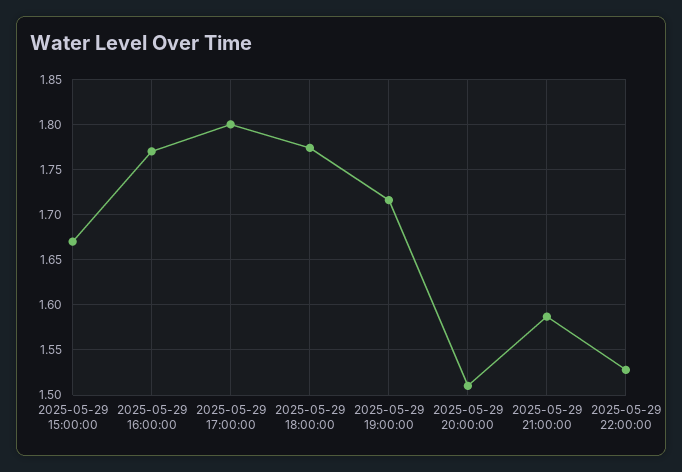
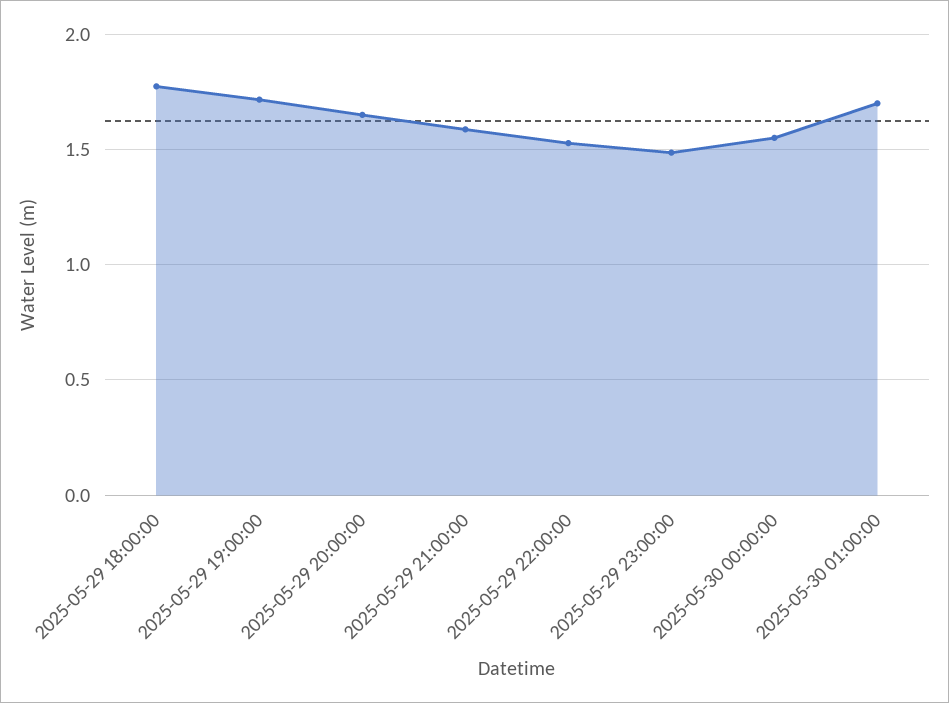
2025-05-29 15:00:00: 1.67 -> none
2025-05-29 16:00:00: 1.77 -> none
2025-05-29 17:00:00: 1.8 -> none
2025-05-29 20:00:00: 1.51 -> 1.65
2025-05-29 23:00:00: none -> 1.5
2025-05-30 00:00:00: none -> 1.55
2025-05-30 01:00:00: none -> 1.7

